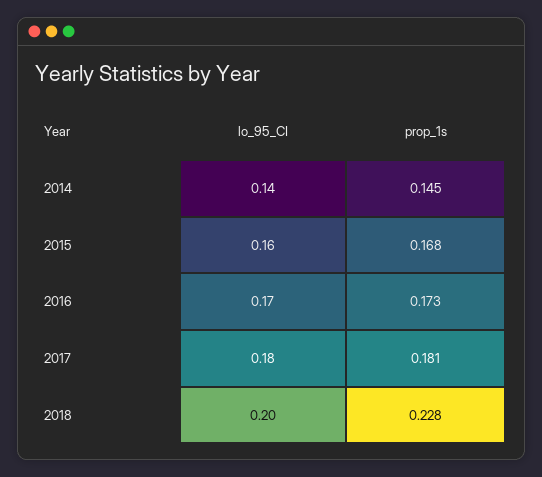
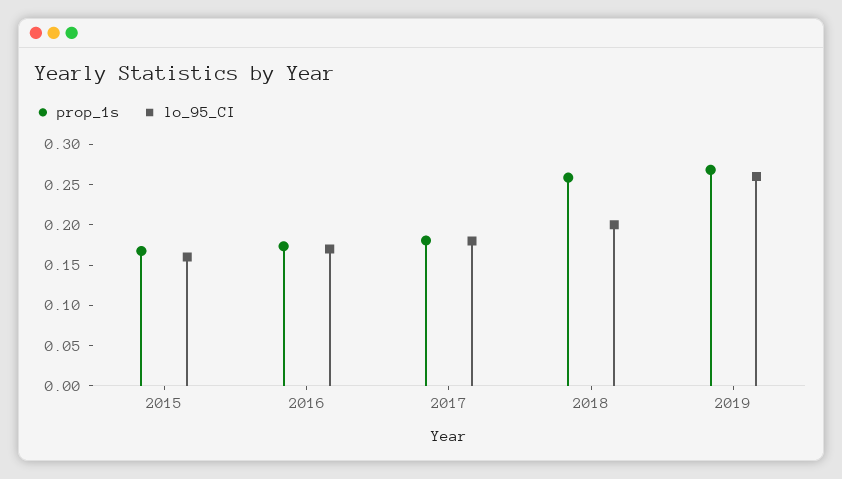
lo_95_CI, 2014: 0.14 -> none
prop_1s, 2014: 0.145 -> none
prop_1s, 2018: 0.228 -> 0.26
prop_1s, 2019: none -> 0.27
lo_95_CI, 2019: none -> 0.26

